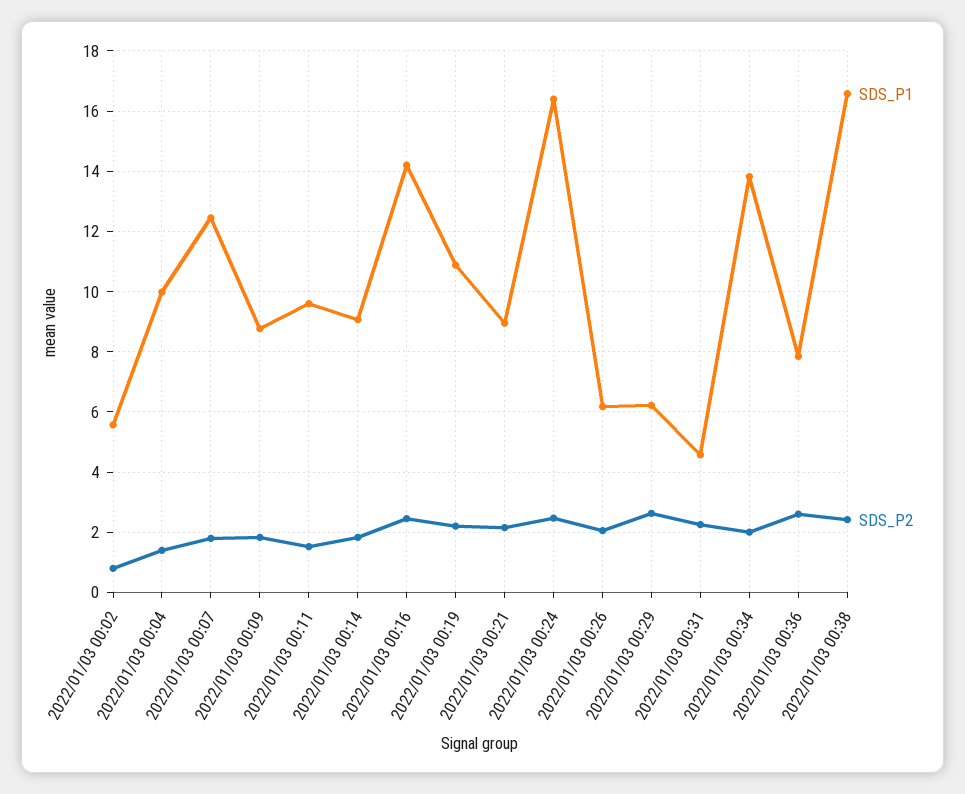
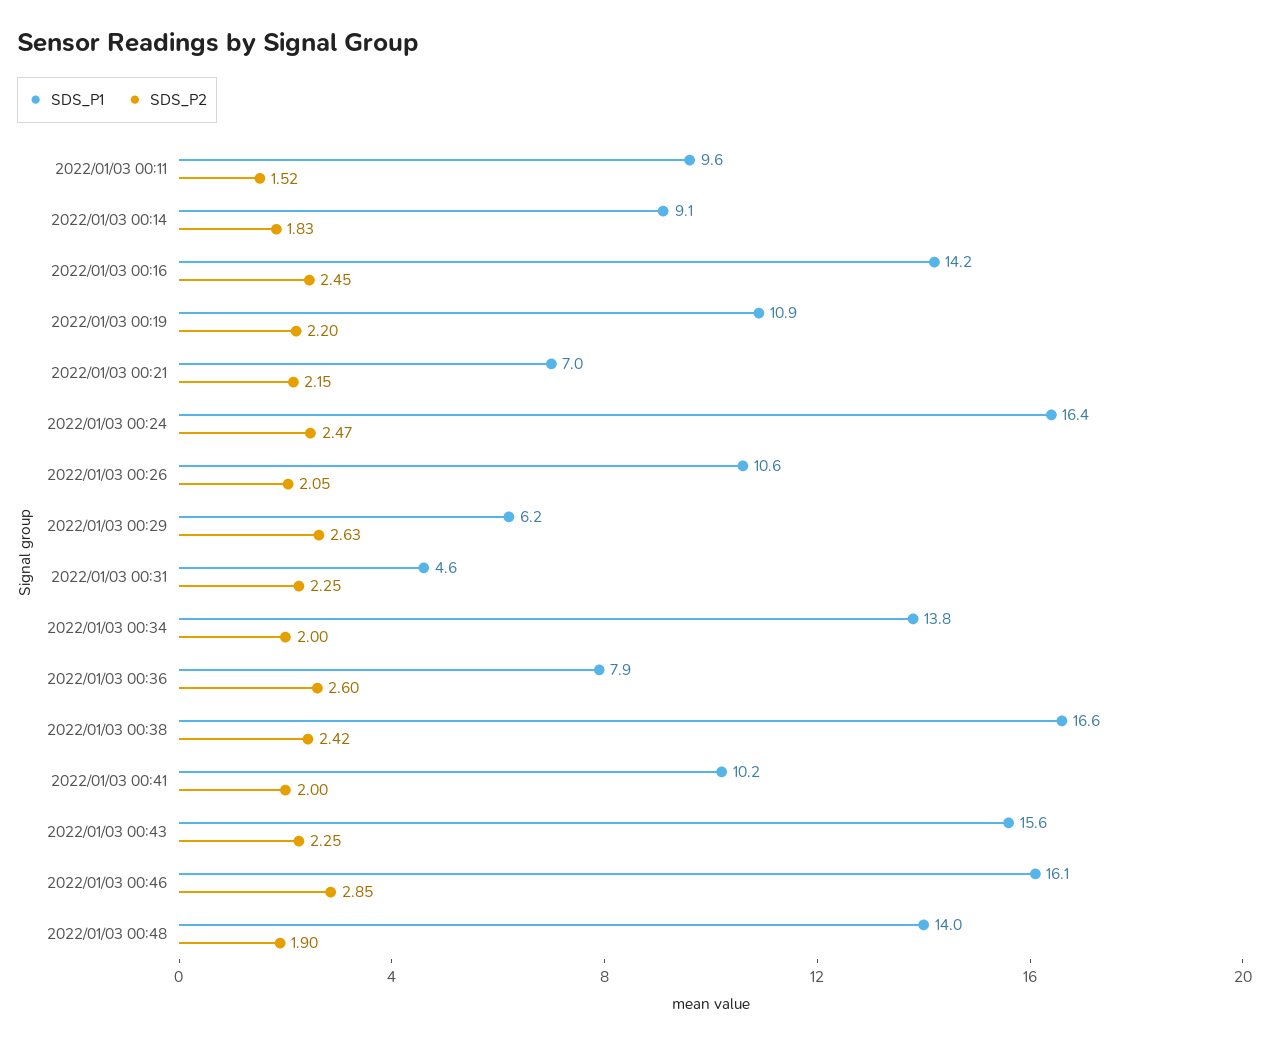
SDS_P1, 2022/01/03 00:02: 5.6 -> none
SDS_P2, 2022/01/03 00:02: 0.8 -> none
SDS_P1, 2022/01/03 00:04: 10 -> none
SDS_P2, 2022/01/03 00:04: 1.4 -> none
SDS_P1, 2022/01/03 00:07: 12.4 -> none
SDS_P2, 2022/01/03 00:07: 1.8 -> none
SDS_P1, 2022/01/03 00:09: 8.8 -> none
SDS_P2, 2022/01/03 00:09: 1.8 -> none
SDS_P1, 2022/01/03 00:21: 9 -> 7
SDS_P1, 2022/01/03 00:26: 6.2 -> 10.6
SDS_P1, 2022/01/03 00:41: none -> 10.2
SDS_P2, 2022/01/03 00:41: none -> 2
SDS_P1, 2022/01/03 00:43: none -> 15.6
SDS_P2, 2022/01/03 00:43: none -> 2.25
SDS_P1, 2022/01/03 00:46: none -> 16.1
SDS_P2, 2022/01/03 00:46: none -> 2.85
SDS_P1, 2022/01/03 00:48: none -> 14
SDS_P2, 2022/01/03 00:48: none -> 1.9

